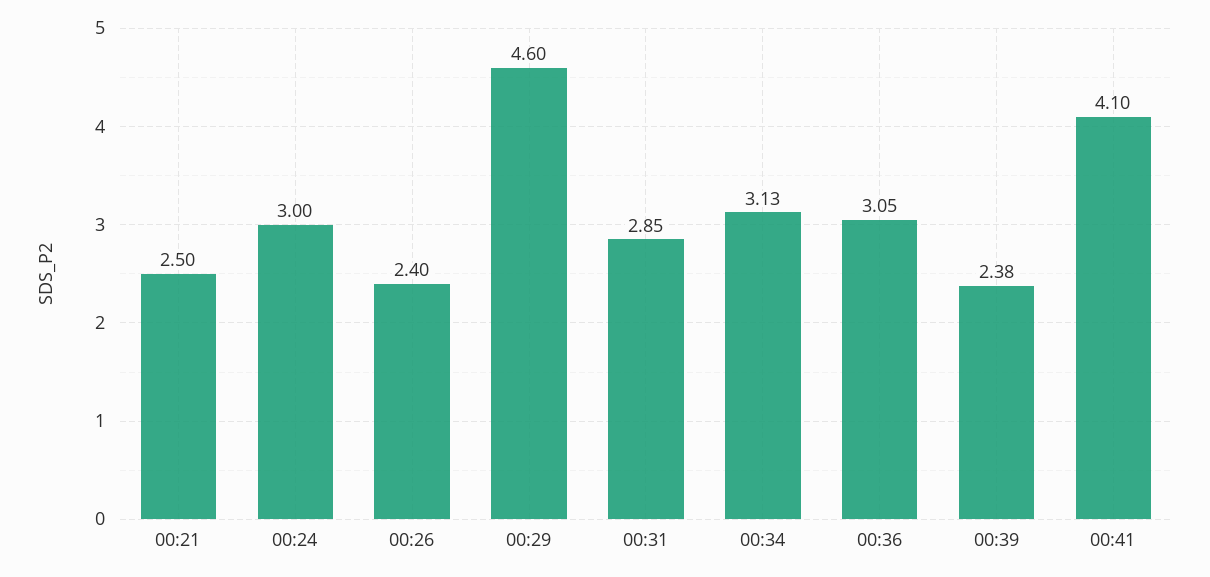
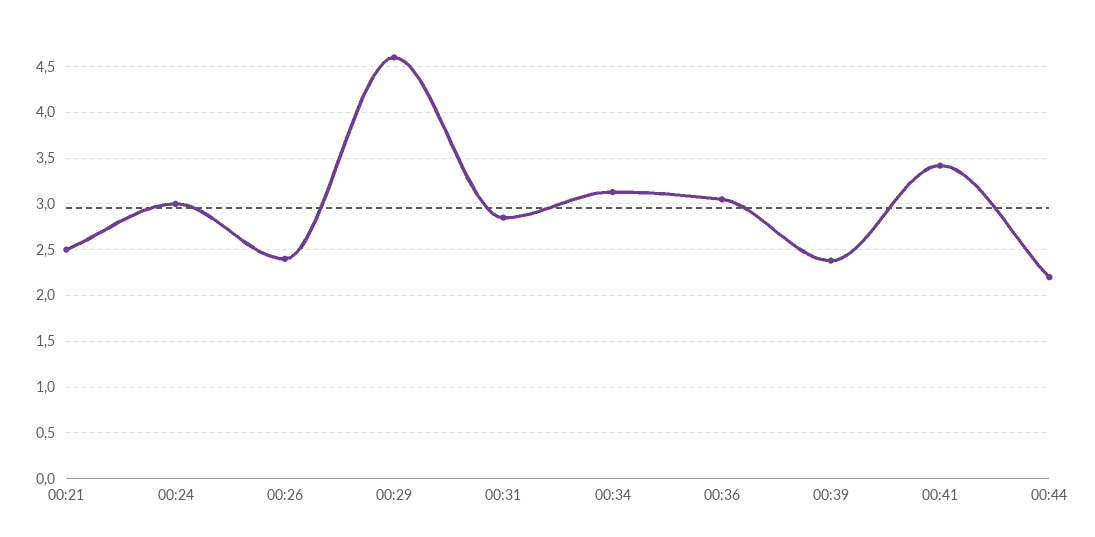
00:41: 4.1 -> 3.4
00:44: none -> 2.2

